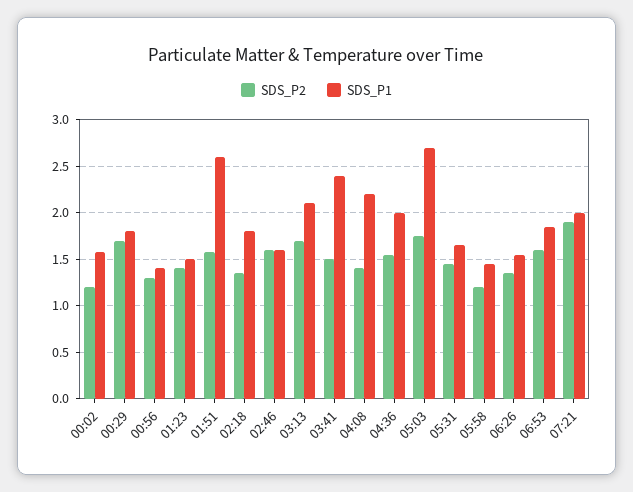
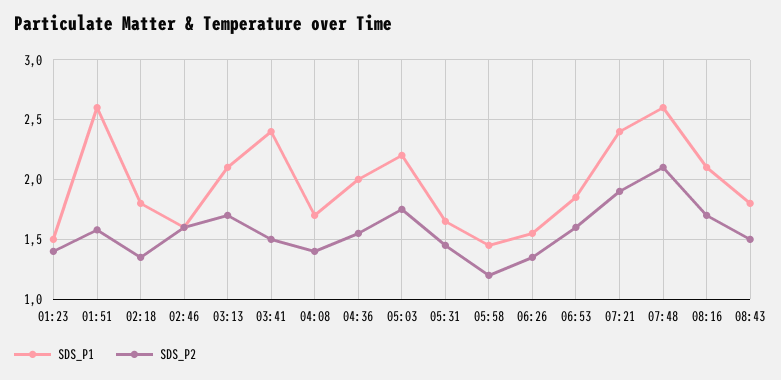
SDS_P2, 00:02: 1.2 -> none
SDS_P1, 00:02: 1.6 -> none
SDS_P2, 00:29: 1.7 -> none
SDS_P1, 00:29: 1.8 -> none
SDS_P2, 00:56: 1.3 -> none
SDS_P1, 00:56: 1.4 -> none
SDS_P1, 04:08: 2.2 -> 1.7
SDS_P1, 05:03: 2.7 -> 2.2
SDS_P1, 07:21: 2 -> 2.4
SDS_P1, 07:48: none -> 2.6
SDS_P2, 07:48: none -> 2.1
SDS_P1, 08:16: none -> 2.1
SDS_P2, 08:16: none -> 1.7
SDS_P1, 08:43: none -> 1.8
SDS_P2, 08:43: none -> 1.5

